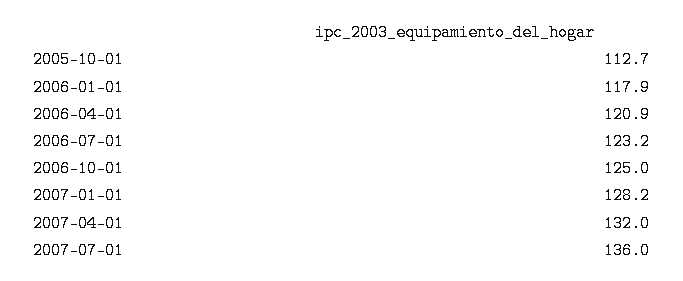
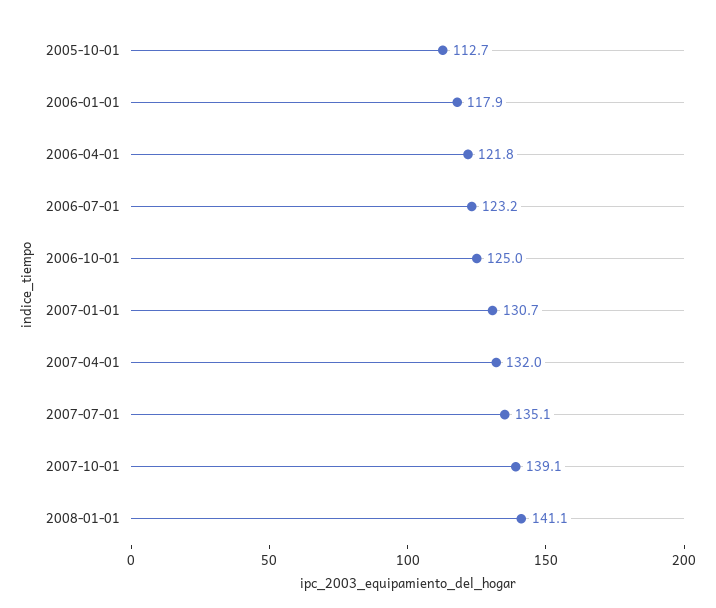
2006-04-01: 120.9 -> 121.8
2007-01-01: 128.2 -> 130.7
2007-07-01: 136 -> 135.1
2007-10-01: none -> 139.1
2008-01-01: none -> 141.1

